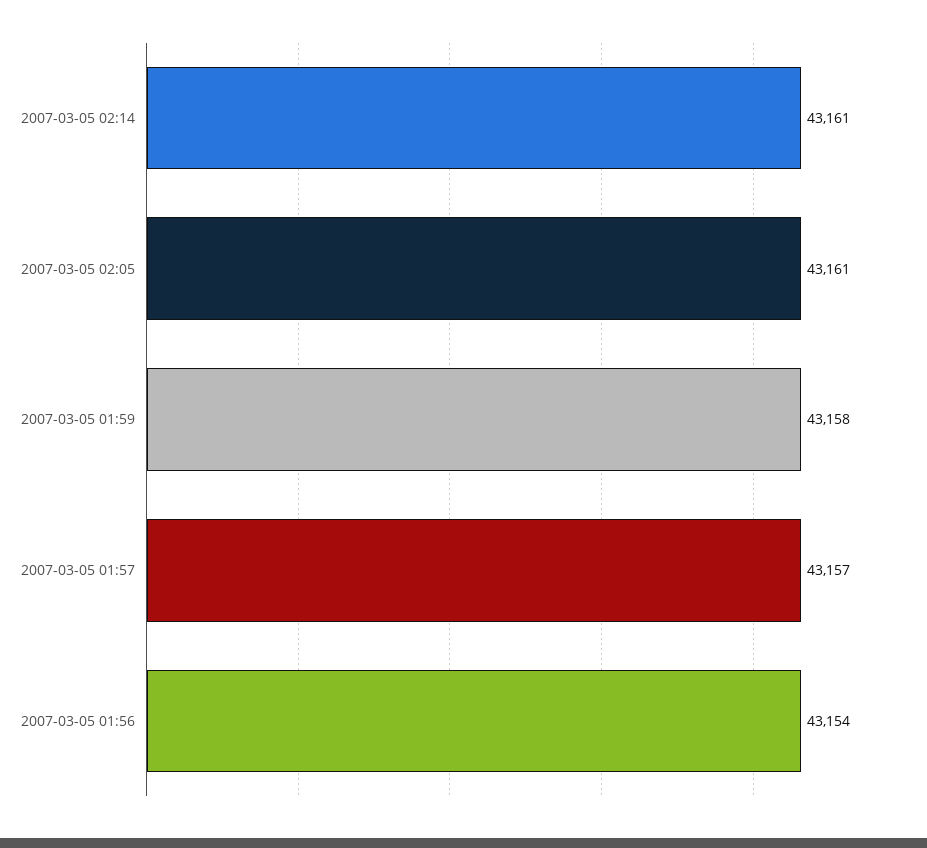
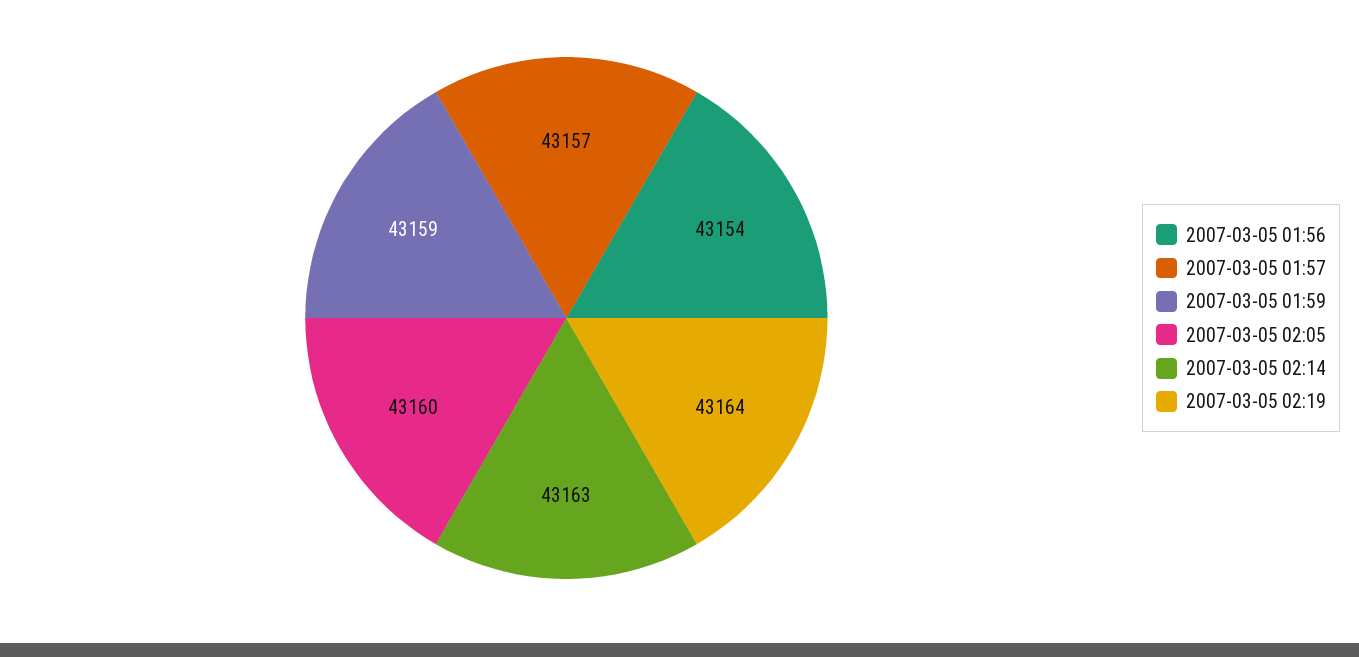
2007-03-05 02:14: 43161 -> 43163
2007-03-05 02:05: 43161 -> 43160
2007-03-05 01:59: 43158 -> 43159
2007-03-05 02:19: none -> 43164

